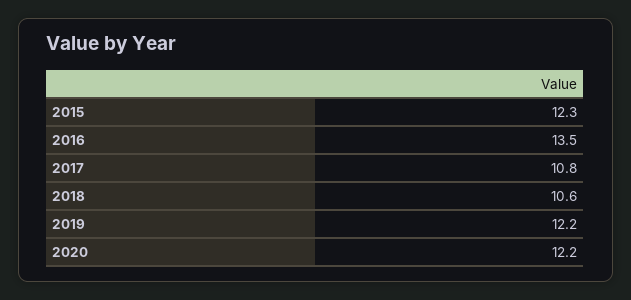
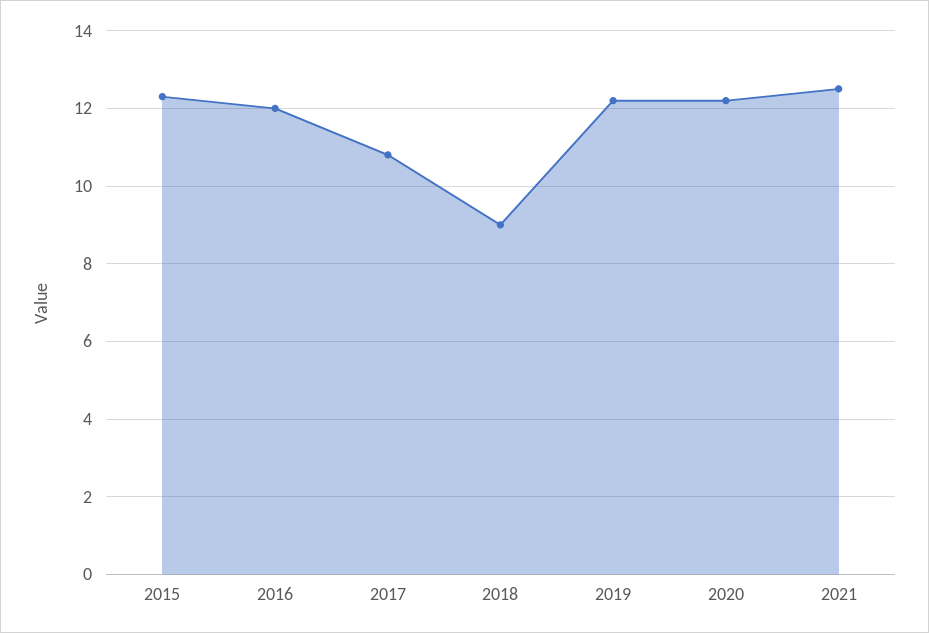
2016: 13.5 -> 12
2018: 10.6 -> 9
2021: none -> 12.5

